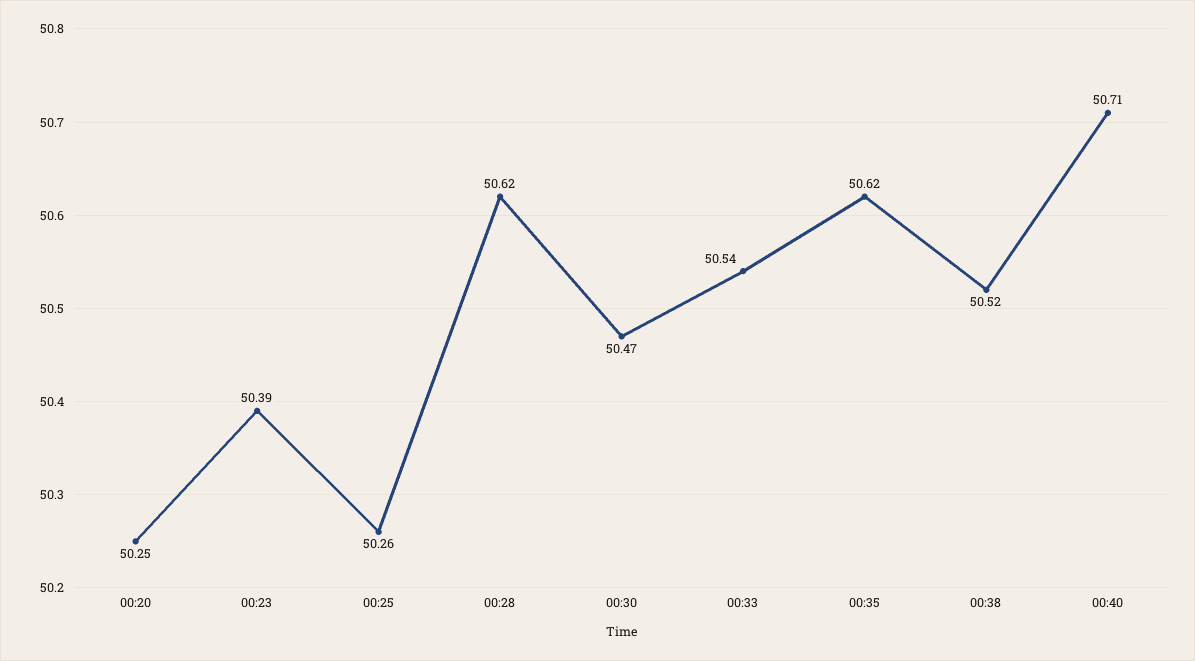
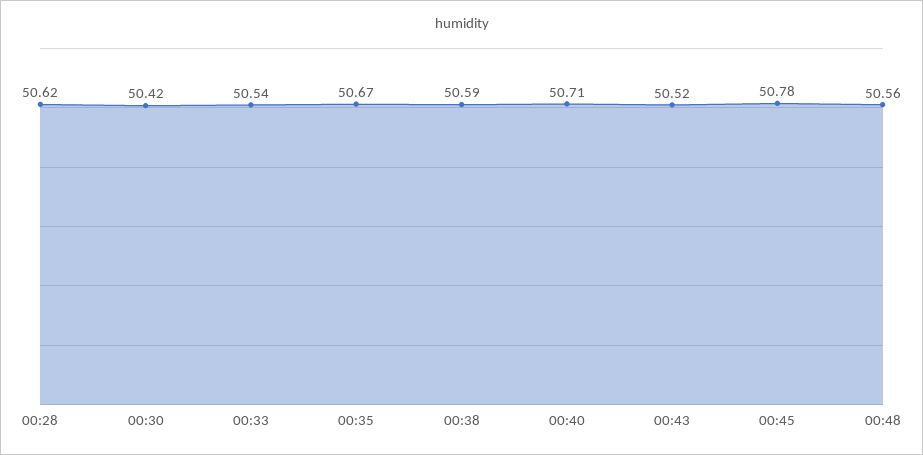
00:20: 50.25 -> none
00:23: 50.39 -> none
00:25: 50.26 -> none
00:30: 50.47 -> 50.42
00:35: 50.62 -> 50.67
00:38: 50.52 -> 50.59
00:43: none -> 50.52
00:45: none -> 50.78
00:48: none -> 50.56

